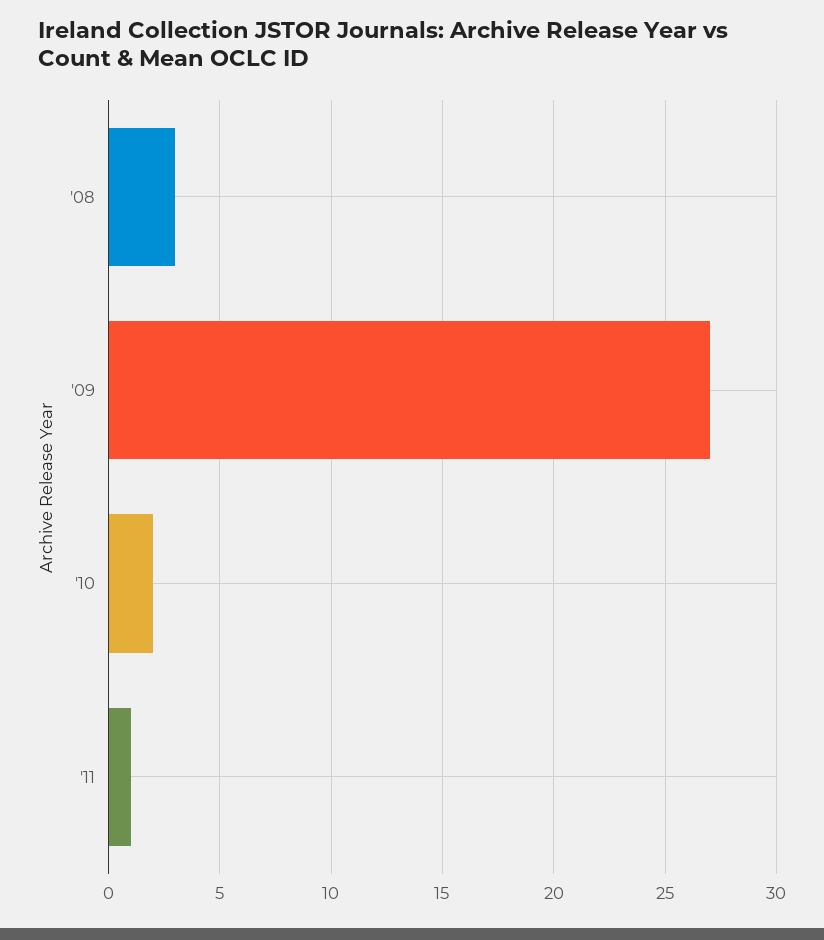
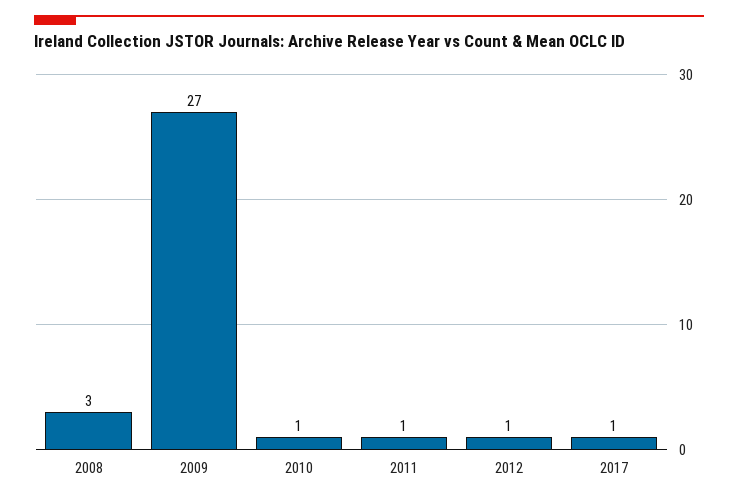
'10: 2 -> 1
2012: none -> 1
2017: none -> 1

